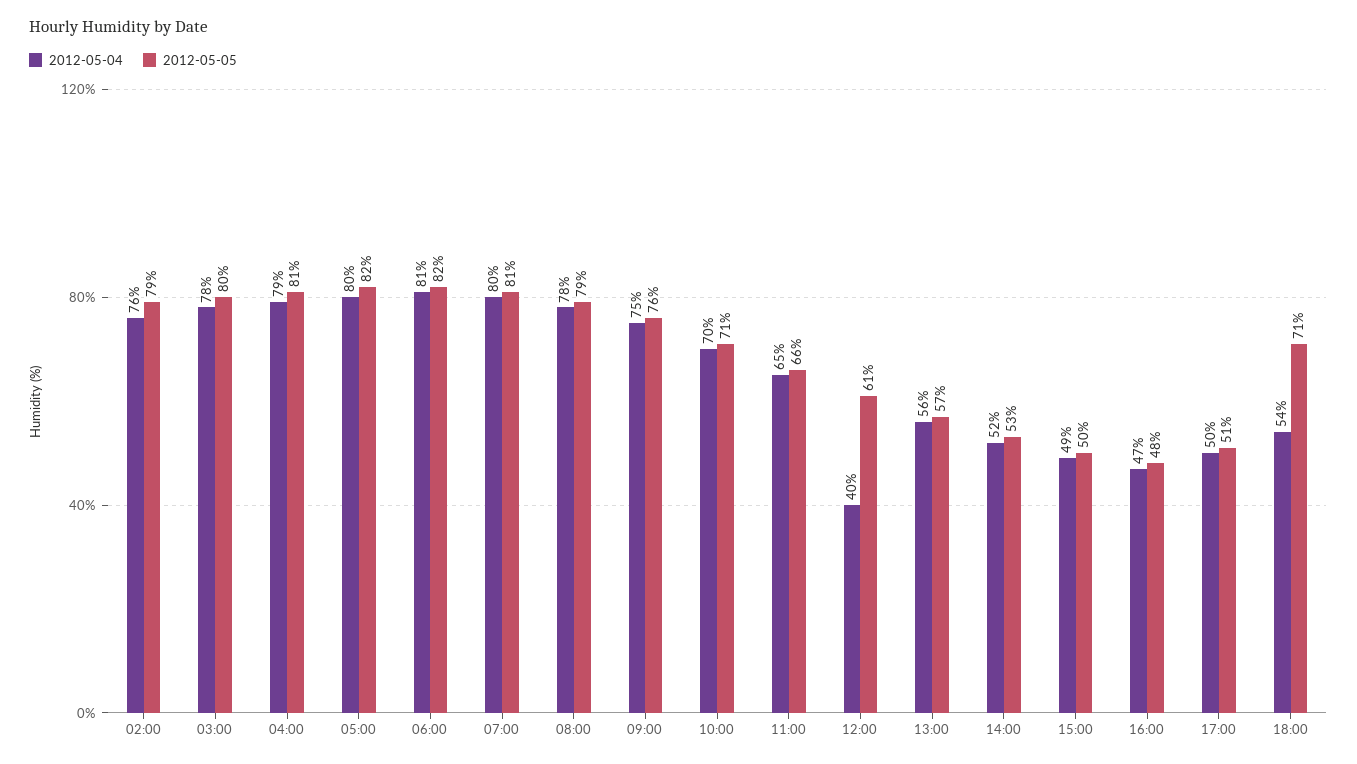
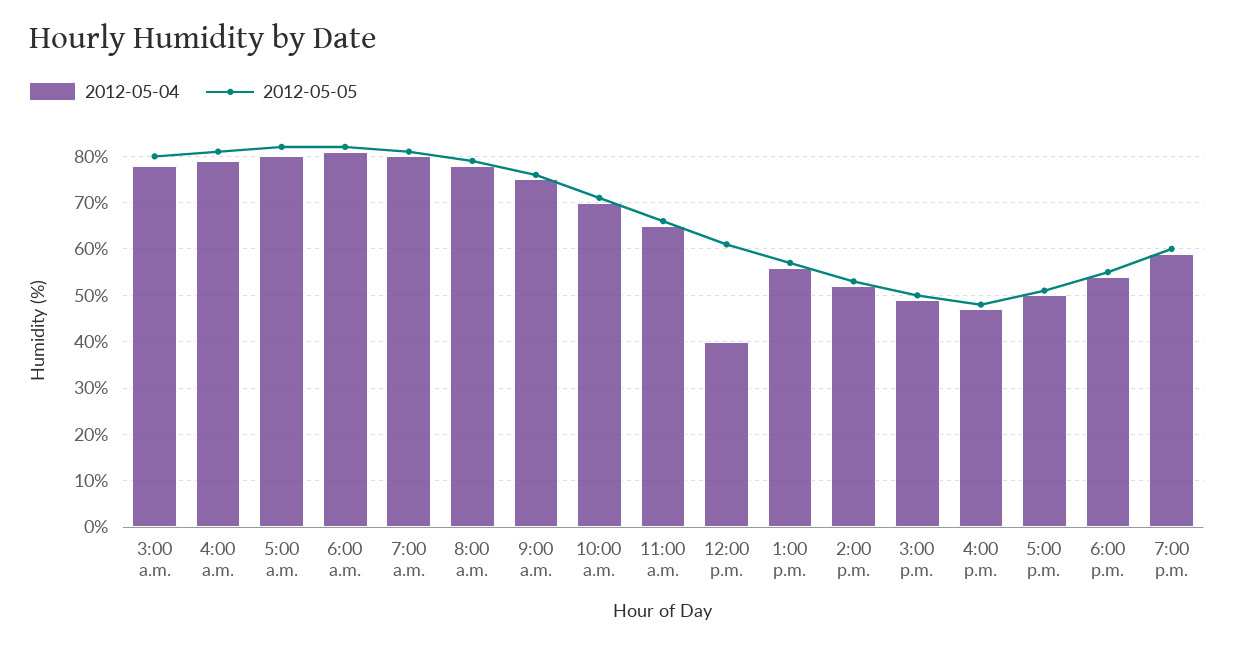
2012-05-04, 02:00: 76 -> none
2012-05-05, 02:00: 79 -> none
2012-05-05, 18:00: 71 -> 55
2012-05-04, 7:00 p.m.: none -> 60
2012-05-05, 7:00 p.m.: none -> 60

